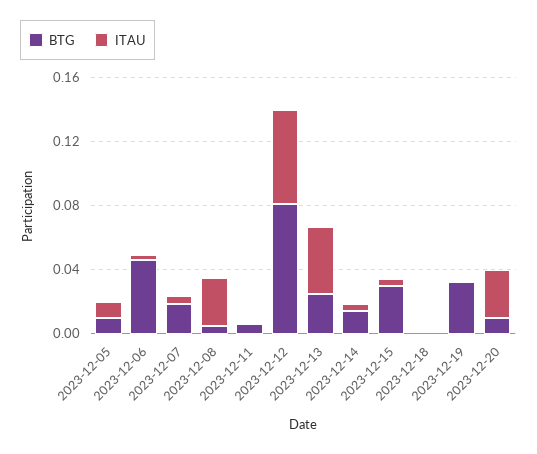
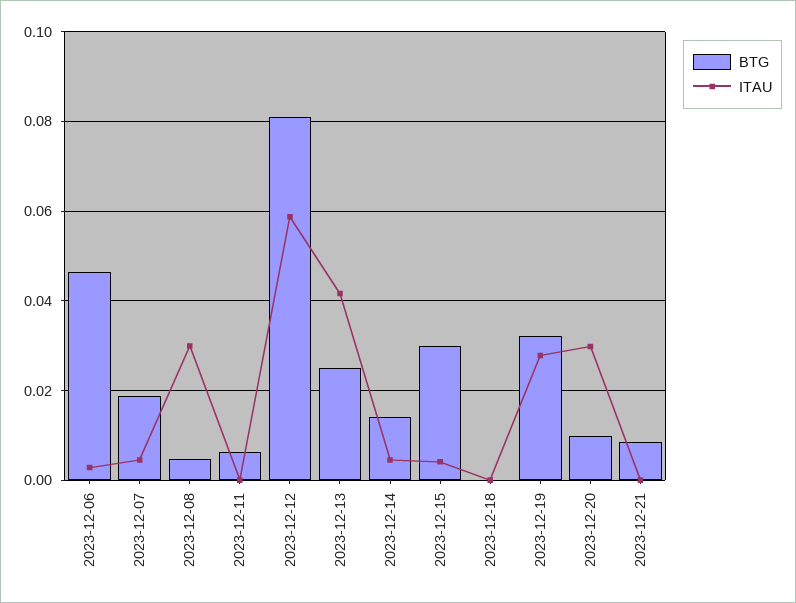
BTG, 2023-12-05: 0.01 -> none
ITAU, 2023-12-05: 0.01 -> none
ITAU, 2023-12-19: 0 -> 0.028
BTG, 2023-12-21: none -> 0.008
ITAU, 2023-12-21: none -> 0

